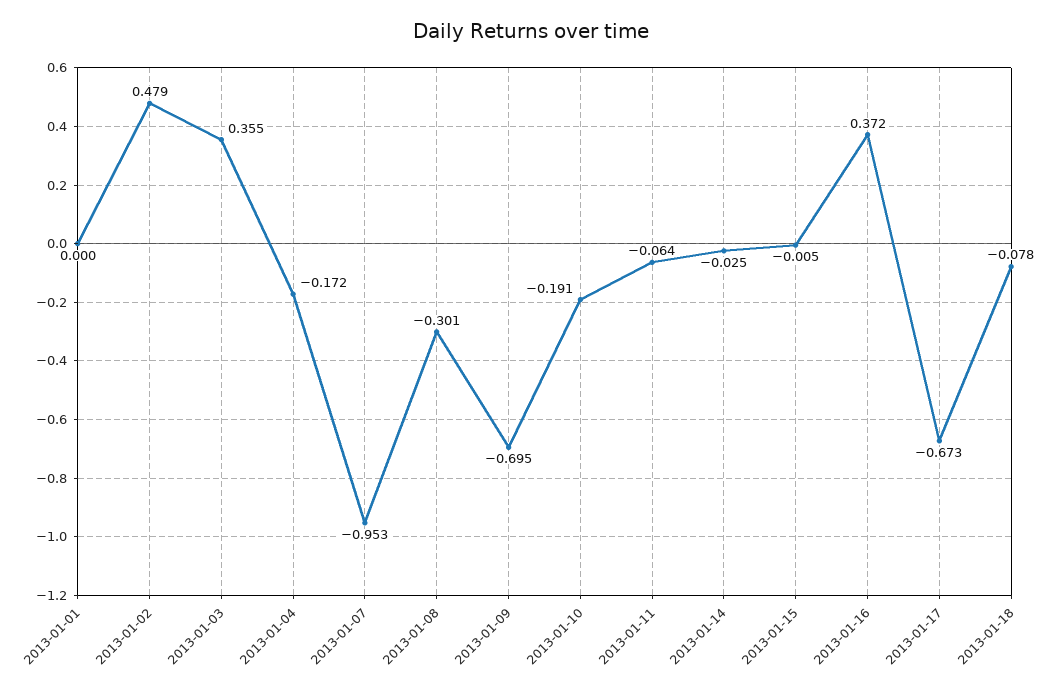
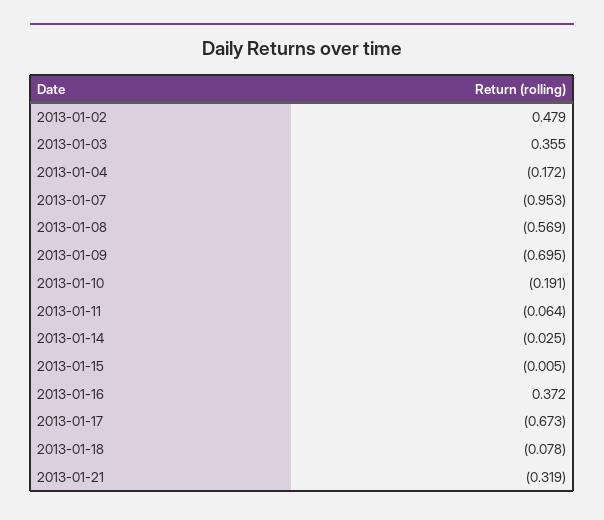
2013-01-01: 0 -> none
2013-01-08: -0.301 -> -0.569
2013-01-21: none -> -0.319

